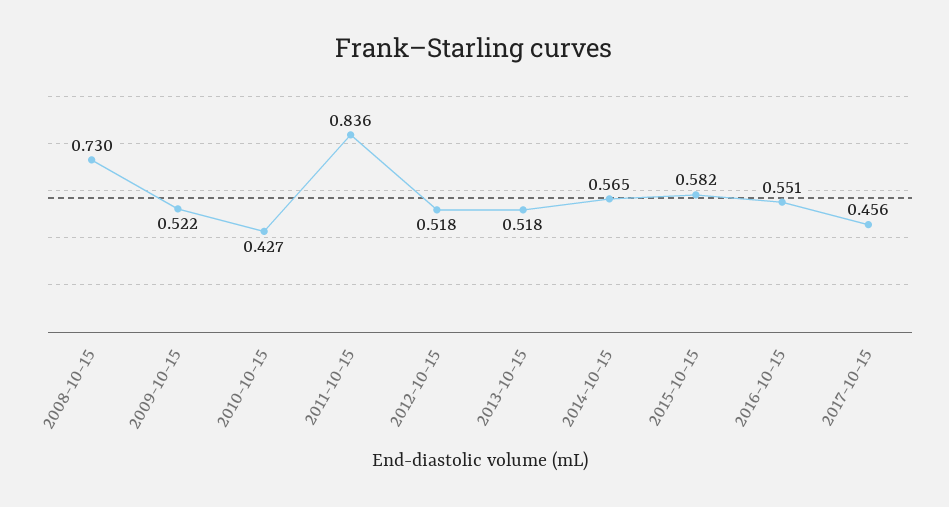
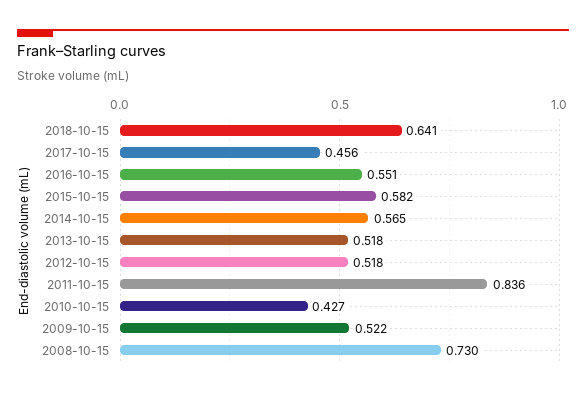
2018-10-15: none -> 0.641

